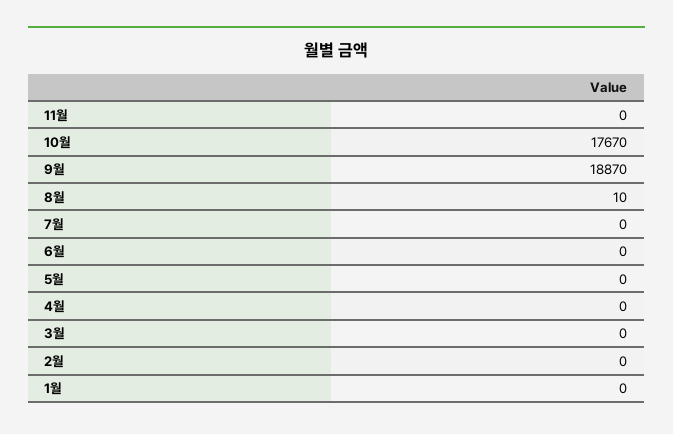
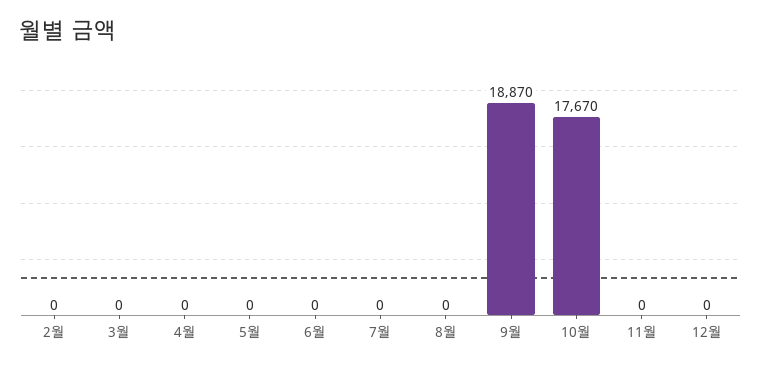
8월: 10 -> 0
1월: 0 -> none
12월: none -> 0

